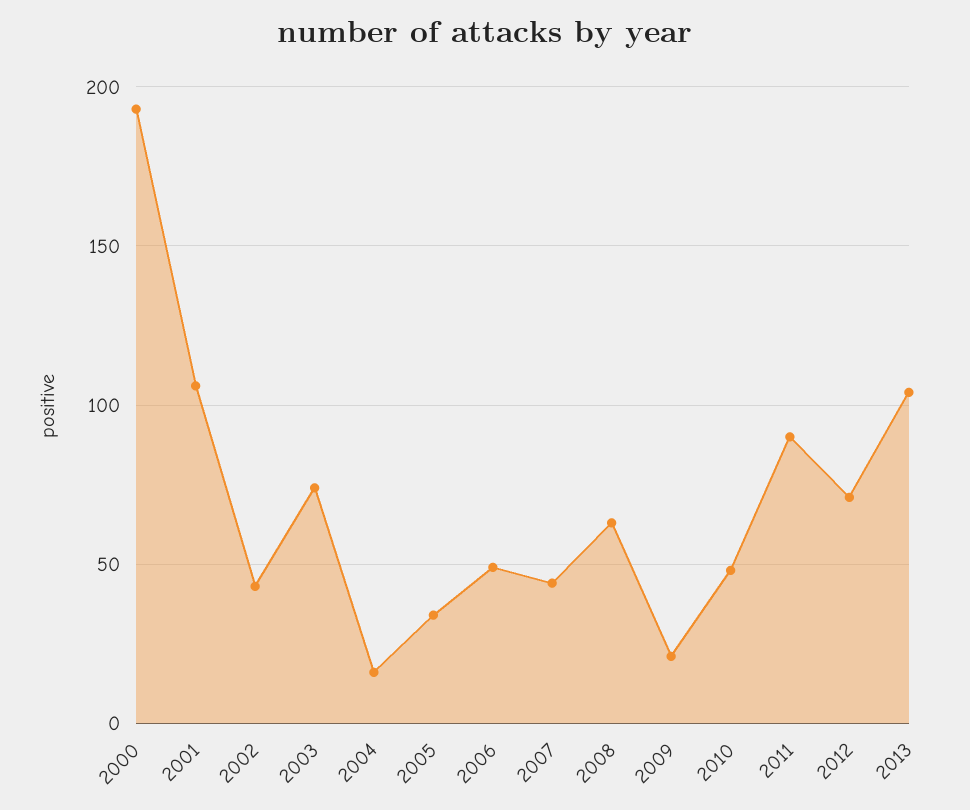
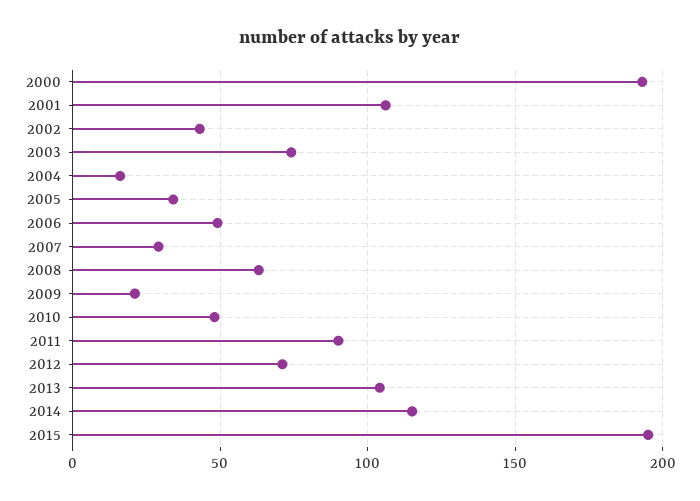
2007: 45 -> 30
2014: none -> 115
2015: none -> 195

